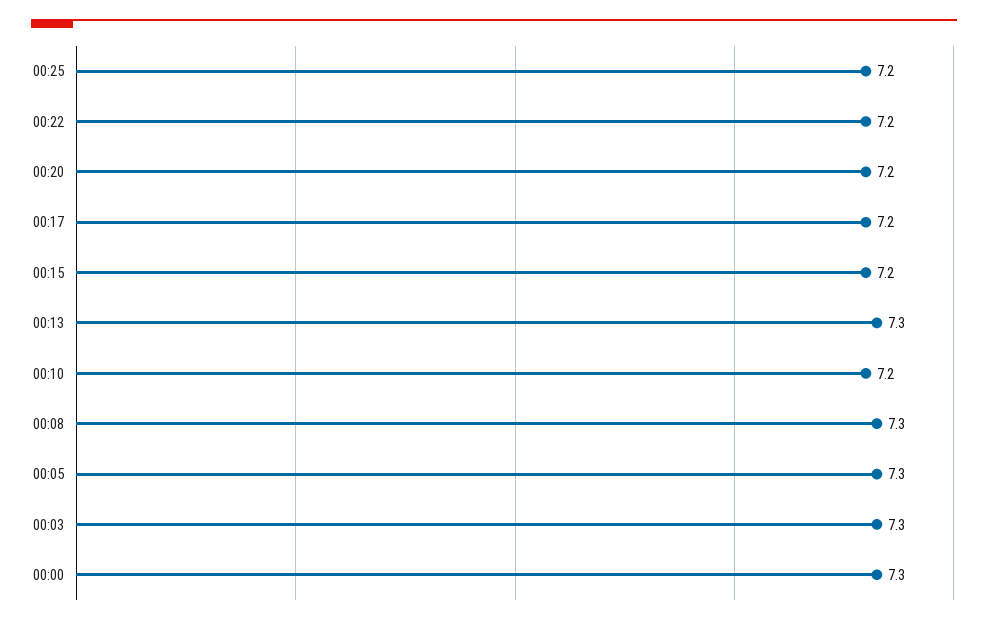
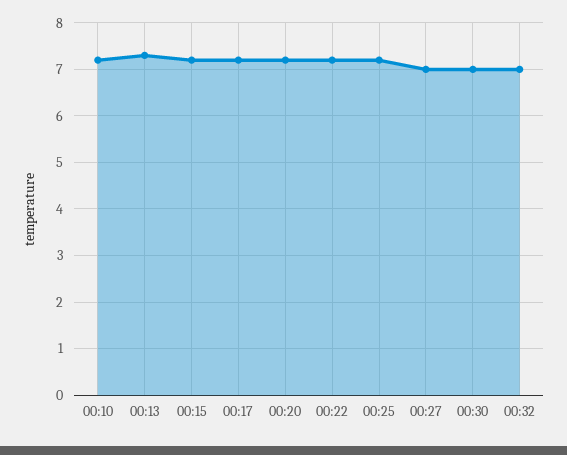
00:08: 7.3 -> none
00:05: 7.3 -> none
00:03: 7.3 -> none
00:00: 7.3 -> none
00:27: none -> 7
00:30: none -> 7
00:32: none -> 7

